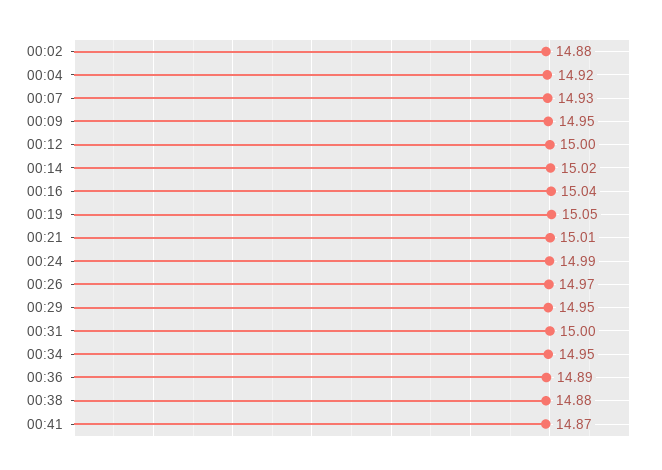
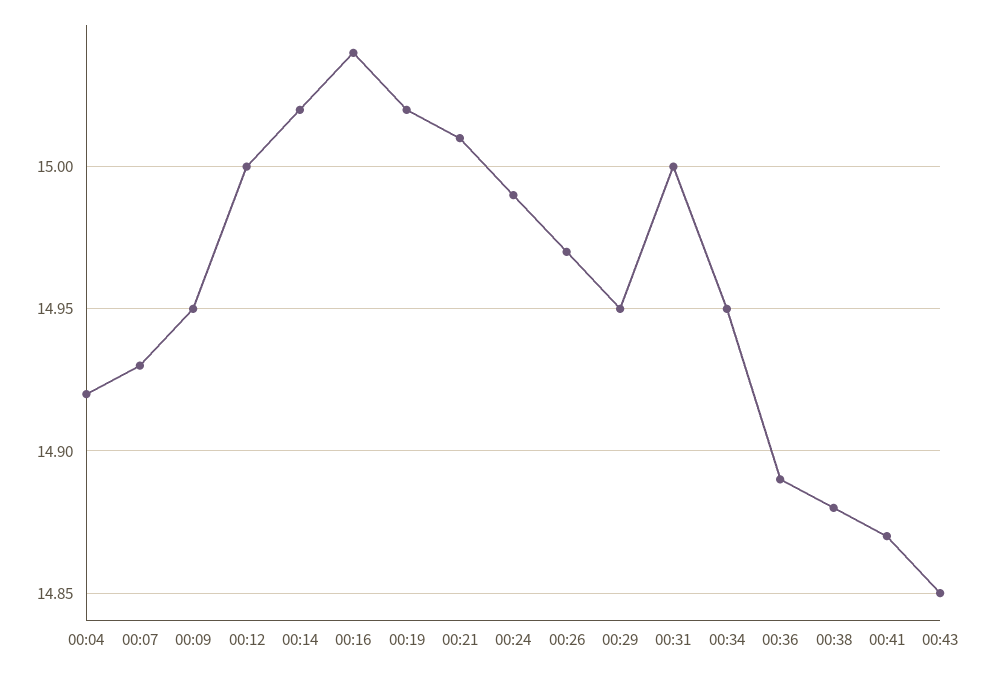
00:02: 14.88 -> none
00:19: 15.05 -> 15.02
00:43: none -> 14.85

